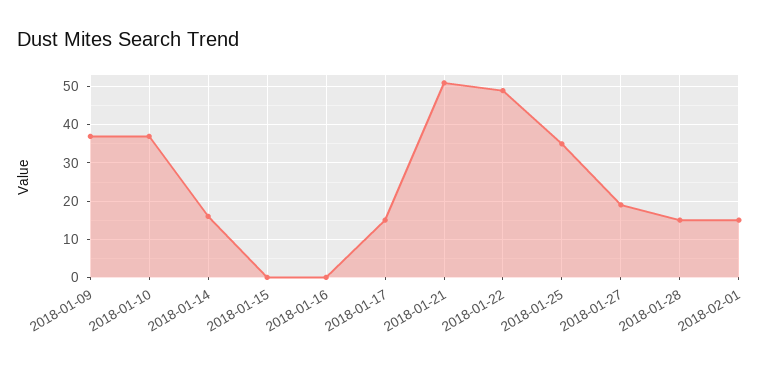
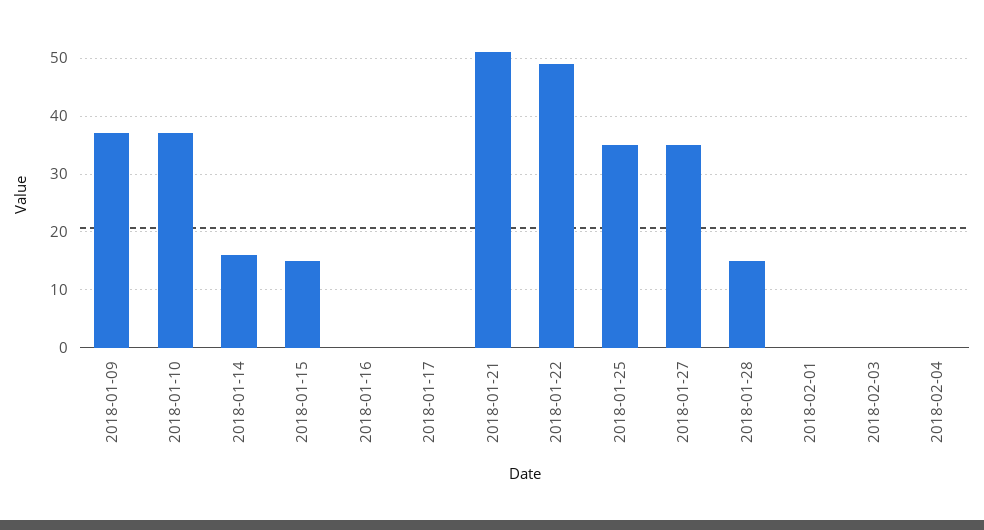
2018-01-15: 0 -> 15
2018-01-17: 15 -> 0
2018-01-27: 20 -> 35
2018-02-01: 15 -> 0
2018-02-03: none -> 0
2018-02-04: none -> 0

